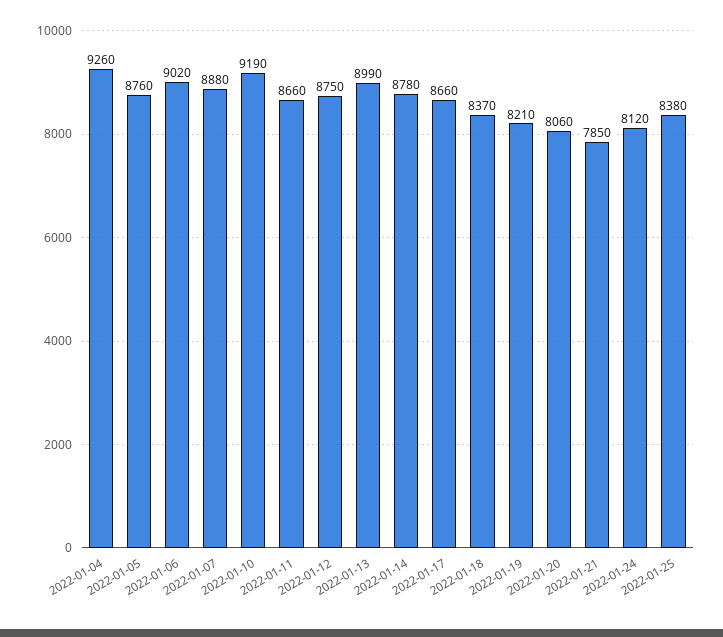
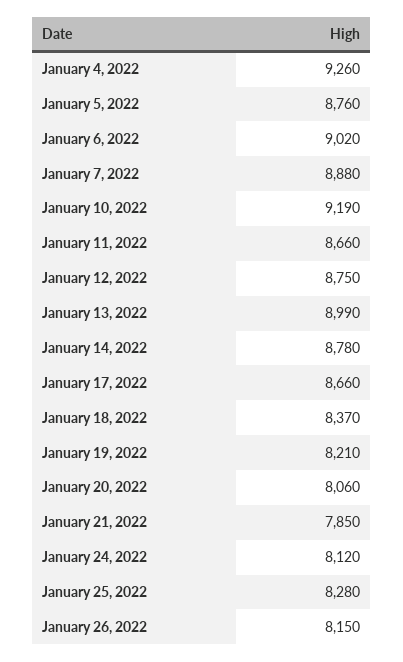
2022-01-25: 8380 -> 8280
January 26, 2022: none -> 8150

